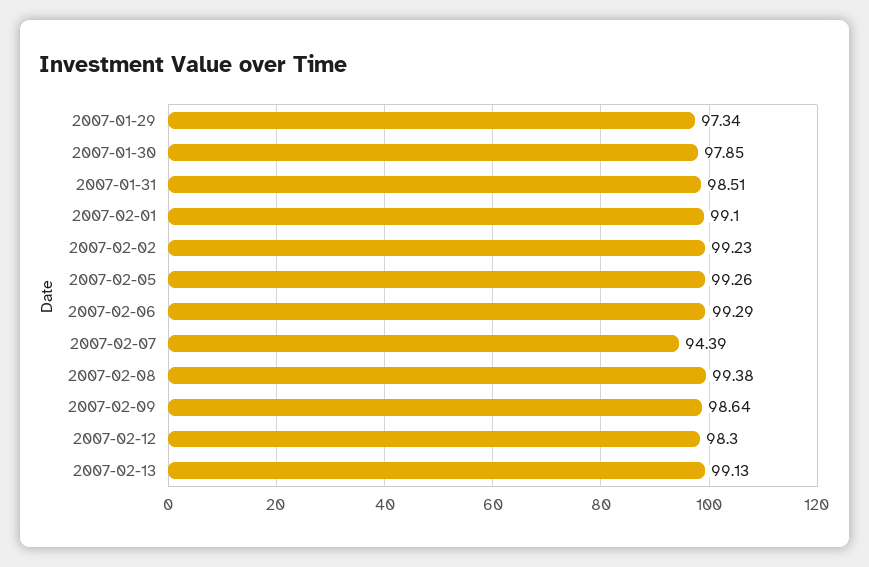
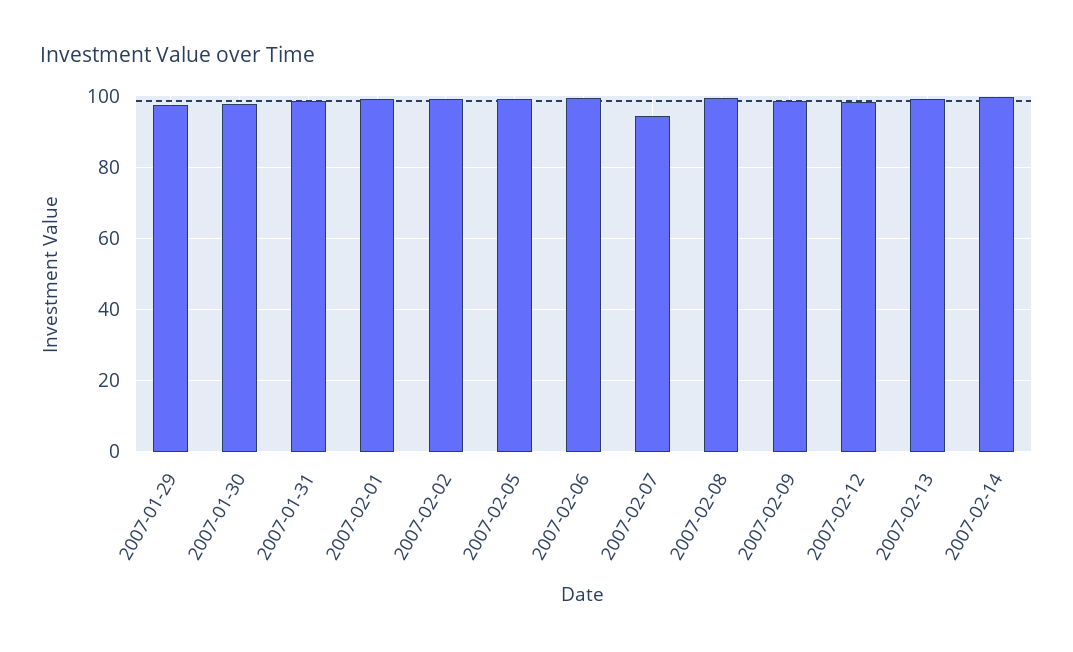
2007-02-14: none -> 100

